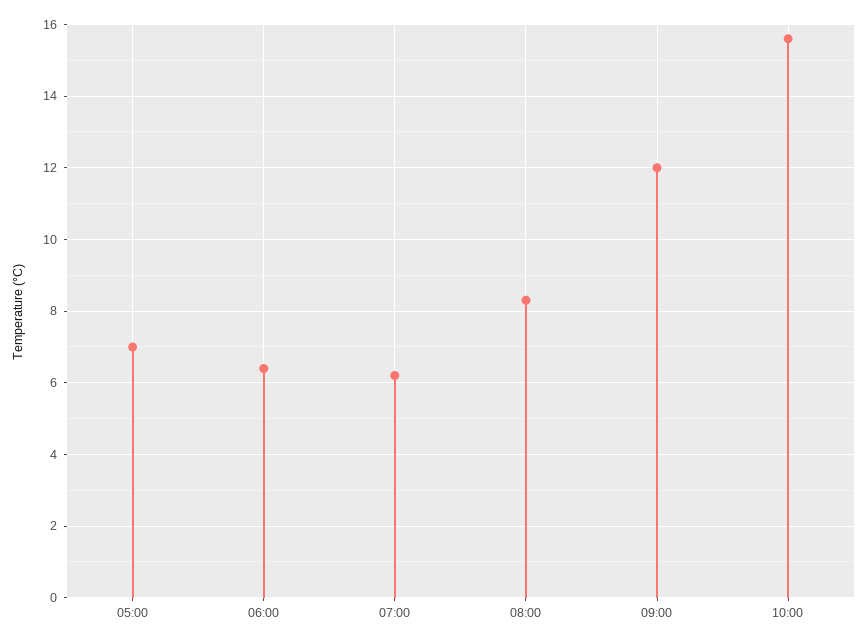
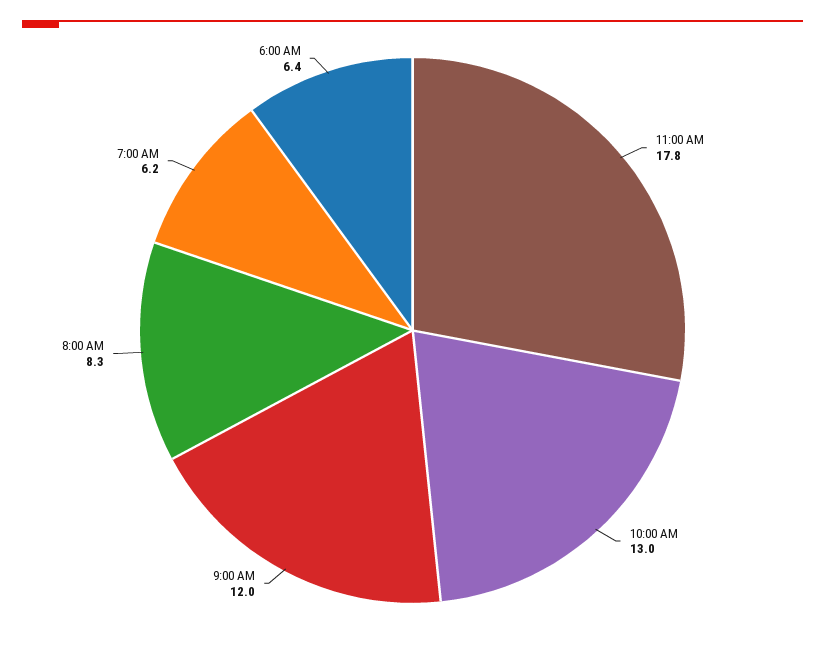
05:00: 7 -> none
10:00: 15.5 -> 13
11:00 AM: none -> 17.8

